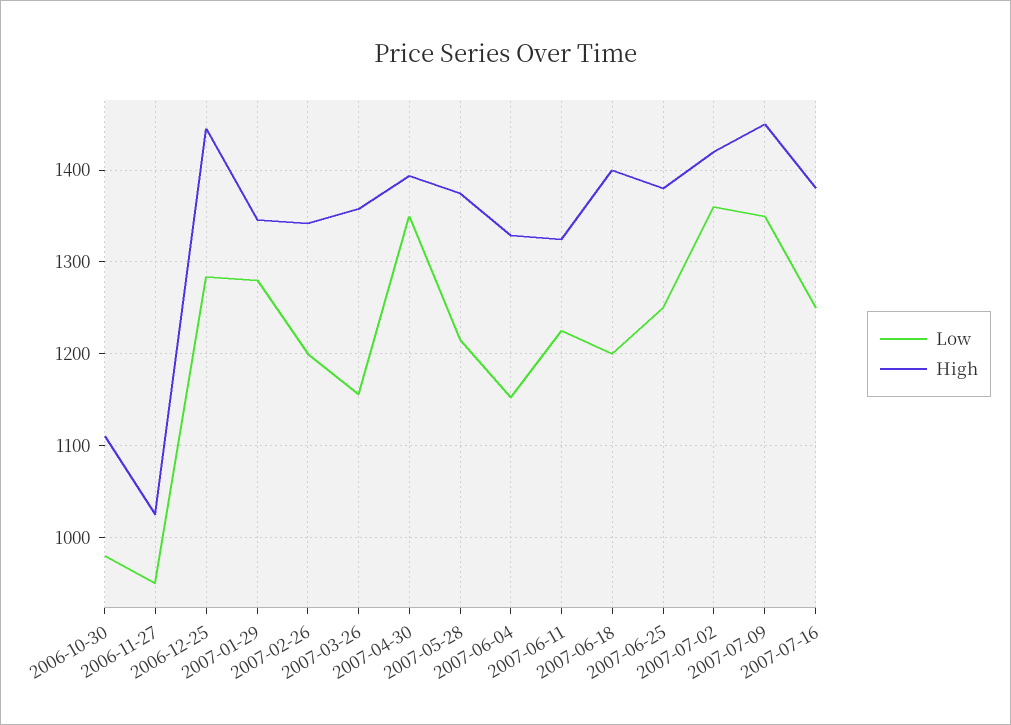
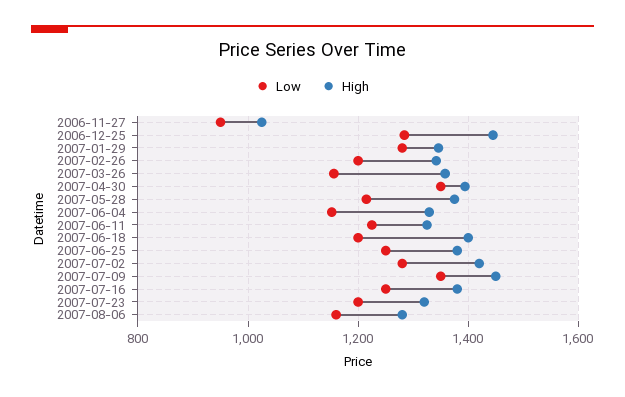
Low, 2006-10-30: 980 -> none
High, 2006-10-30: 1110 -> none
Low, 2007-07-02: 1360 -> 1280
Low, 2007-07-23: none -> 1200
High, 2007-07-23: none -> 1320
Low, 2007-08-06: none -> 1160
High, 2007-08-06: none -> 1280

